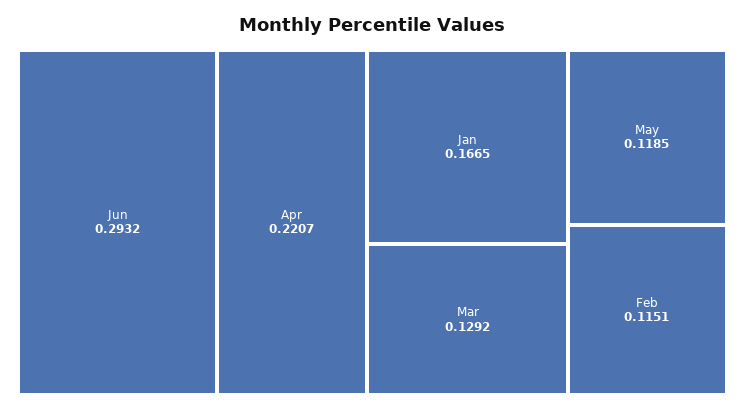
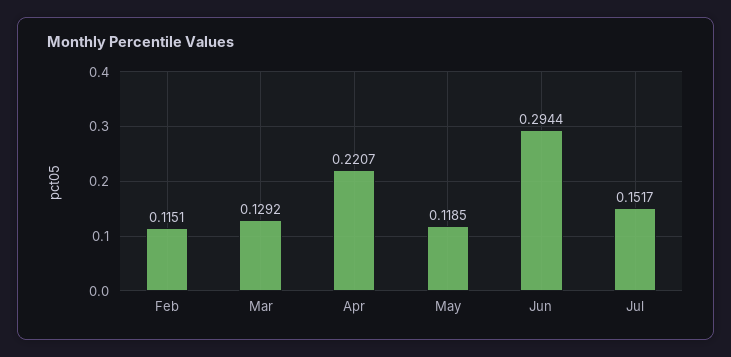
Jun: 0.2932 -> 0.2944
Jan: 0.1665 -> none
Jul: none -> 0.1517

